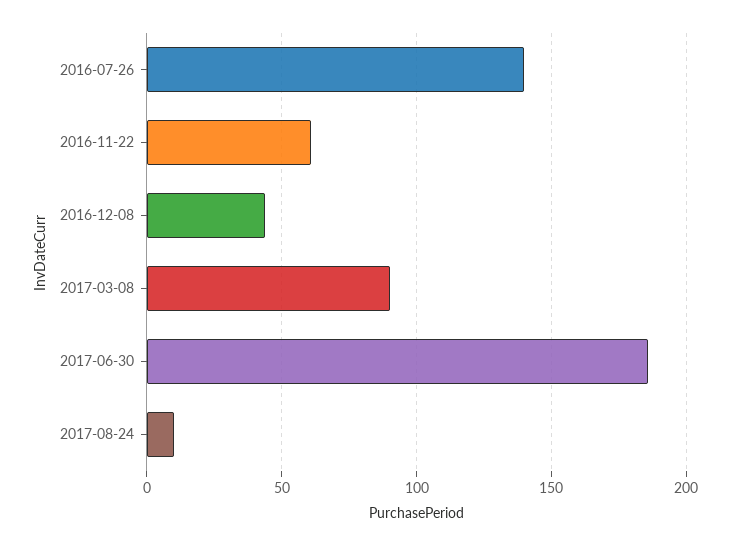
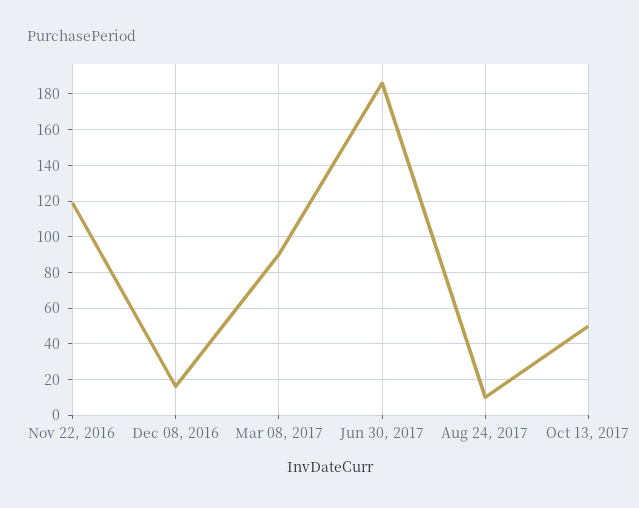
2016-07-26: 140 -> none
2016-11-22: 60 -> 120
2016-12-08: 45 -> 15
Oct 13, 2017: none -> 50

